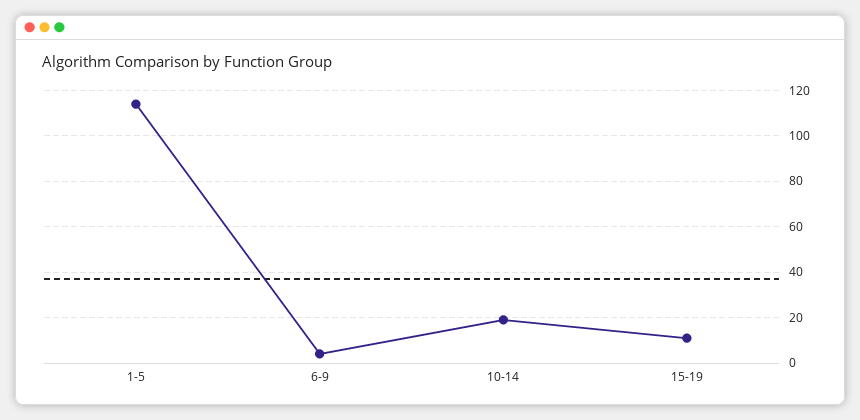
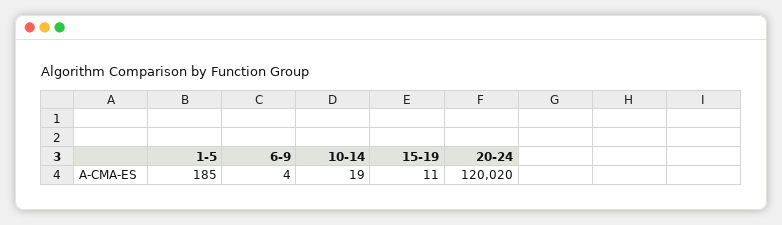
1-5: 115 -> 185
20-24: none -> 120020

